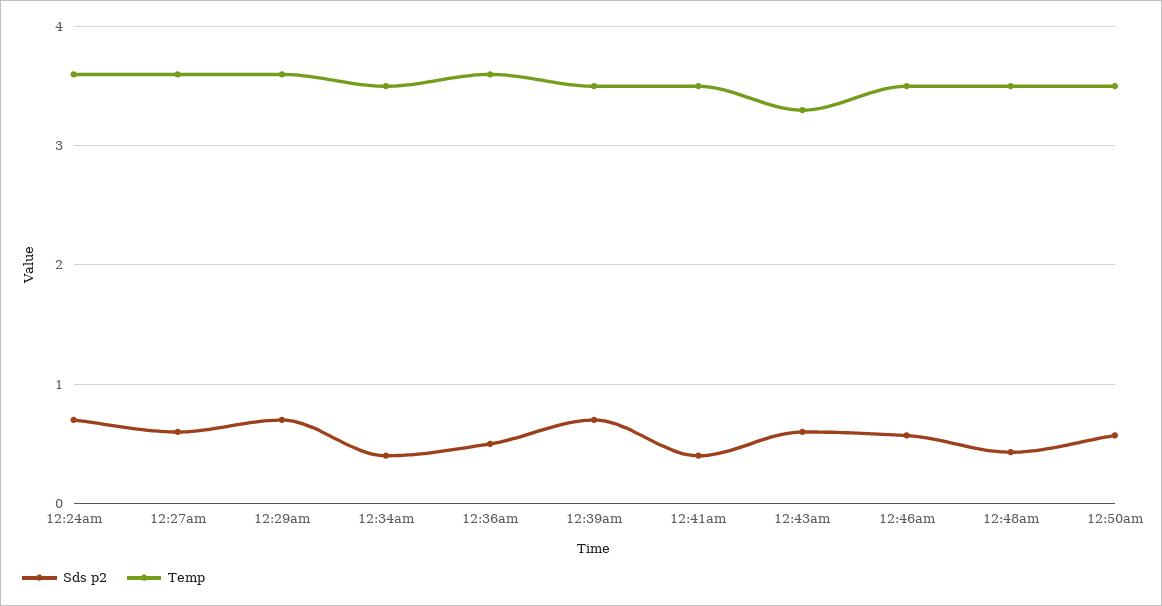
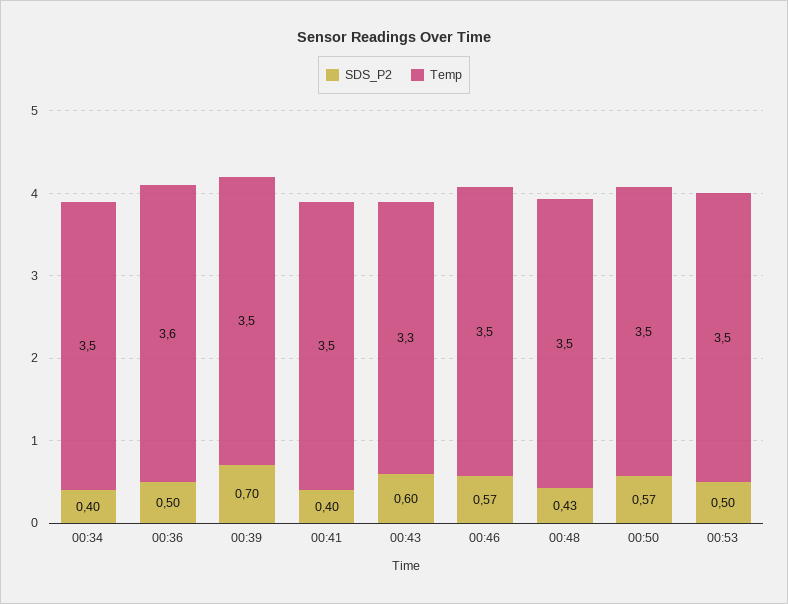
Sds p2, 12:24am: 0.7 -> none
Temp, 12:24am: 3.6 -> none
Sds p2, 12:27am: 0.6 -> none
Temp, 12:27am: 3.6 -> none
Sds p2, 12:29am: 0.7 -> none
Temp, 12:29am: 3.6 -> none
Sds p2, 00:53: none -> 0.5
Temp, 00:53: none -> 3.5

